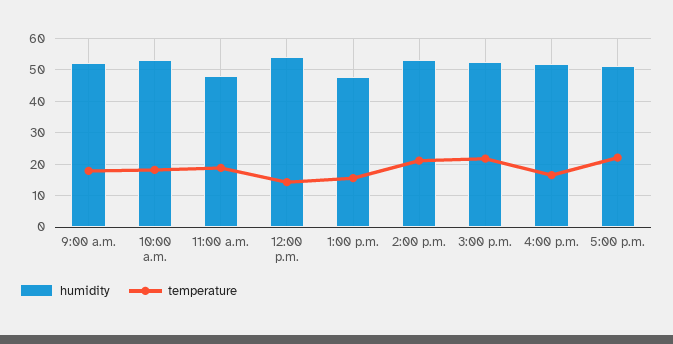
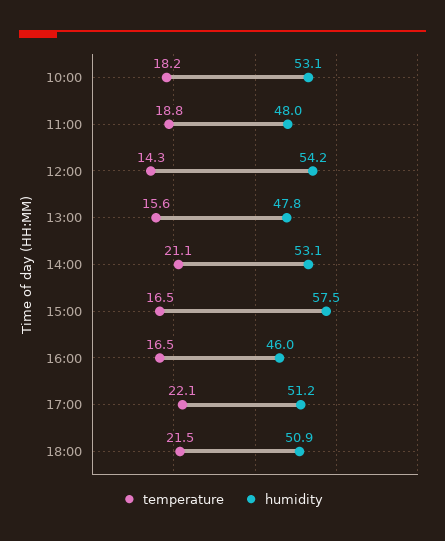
humidity, 9:00 a.m.: 52 -> none
temperature, 9:00 a.m.: 18 -> none
humidity, 3:00 p.m.: 52 -> 57.5
temperature, 3:00 p.m.: 22 -> 16.5
humidity, 4:00 p.m.: 52 -> 46
temperature, 18:00: none -> 21.5
humidity, 18:00: none -> 50.9

